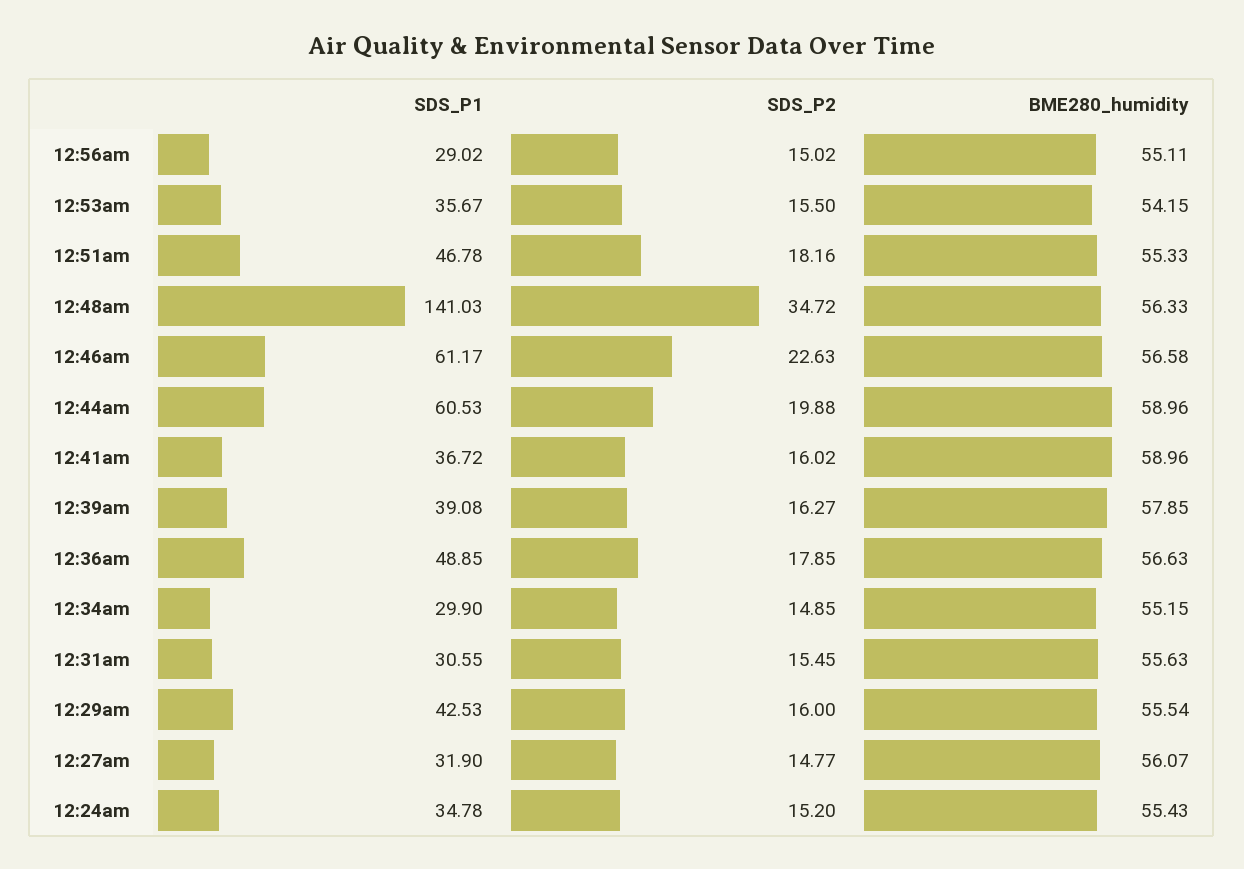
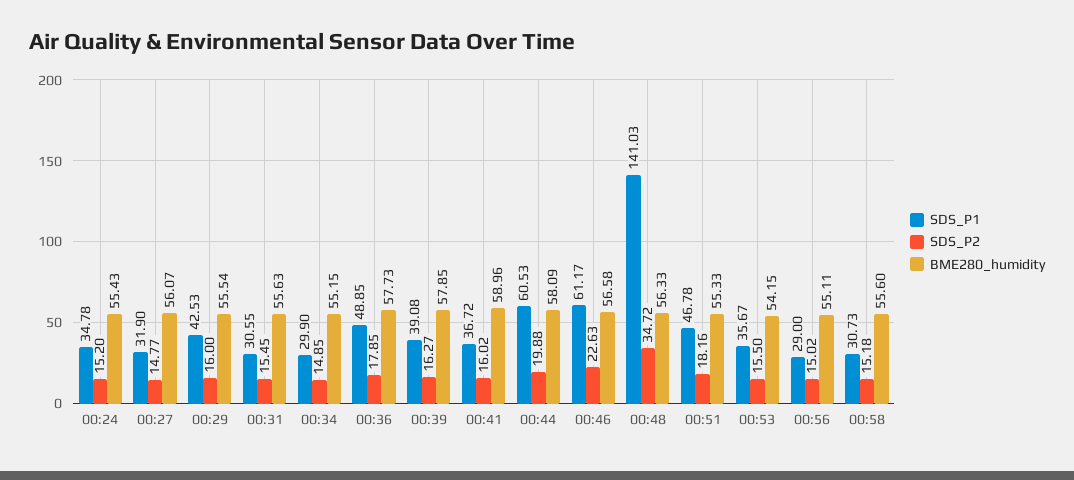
SDS_P1, 12:56am: 29.02 -> 29
BME280_humidity, 12:44am: 58.96 -> 58.09
BME280_humidity, 12:36am: 56.63 -> 57.73
SDS_P1, 00:58: none -> 30.73
SDS_P2, 00:58: none -> 15.18
BME280_humidity, 00:58: none -> 55.6

